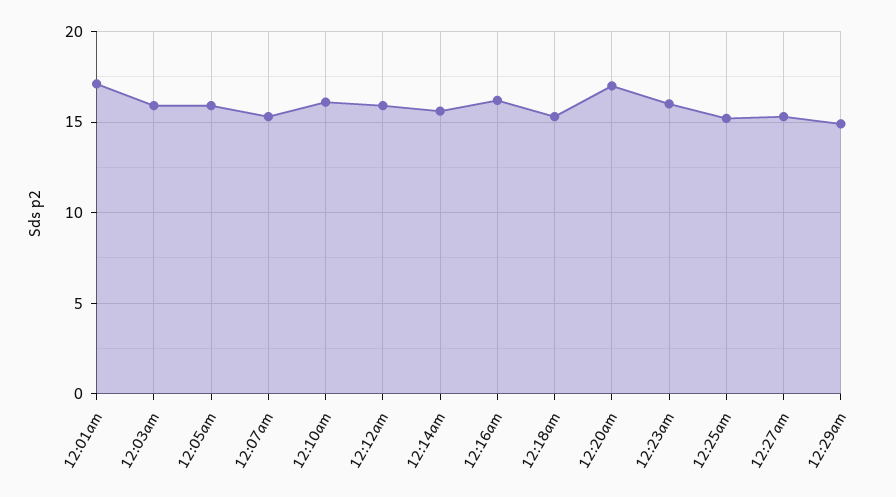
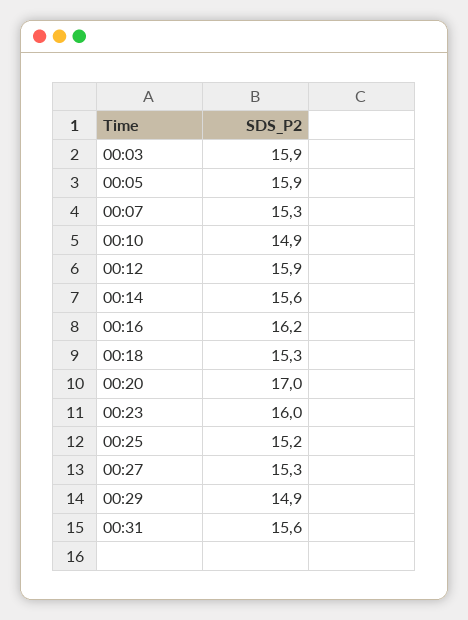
12:01am: 17 -> none
12:10am: 16 -> 14.9
00:31: none -> 15.6

